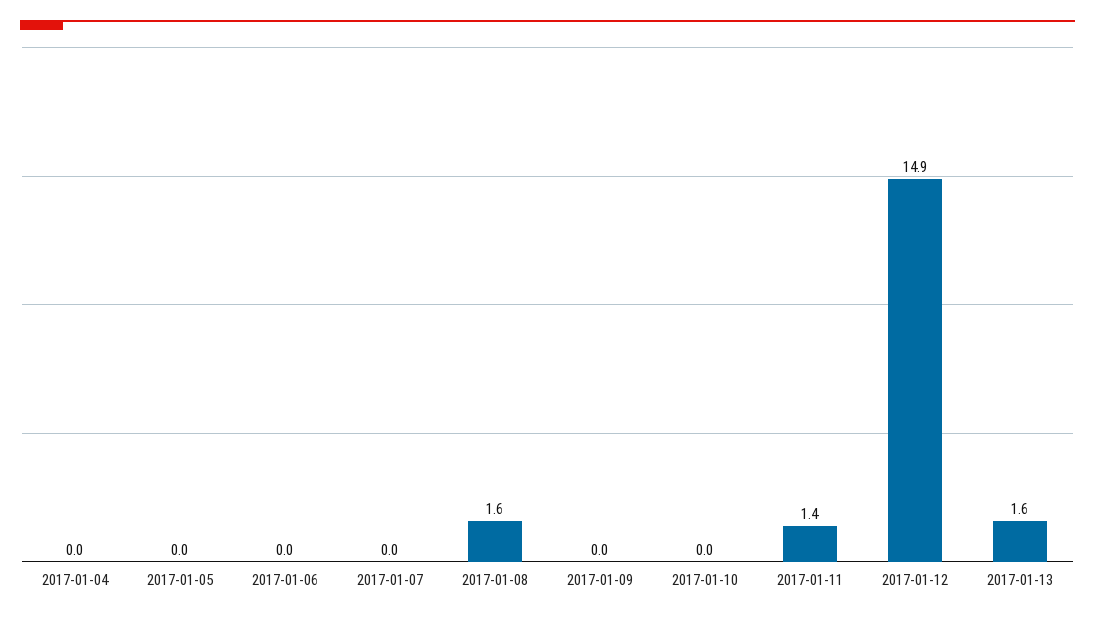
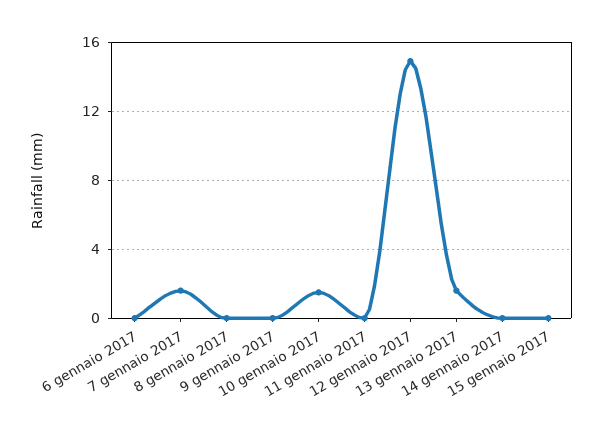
2017-01-04: 0 -> none
2017-01-05: 0 -> none
2017-01-07: 0 -> 1.5
2017-01-08: 1.6 -> 0
2017-01-10: 0 -> 1.5
2017-01-11: 1.4 -> 0
14 gennaio 2017: none -> 0
15 gennaio 2017: none -> 0

